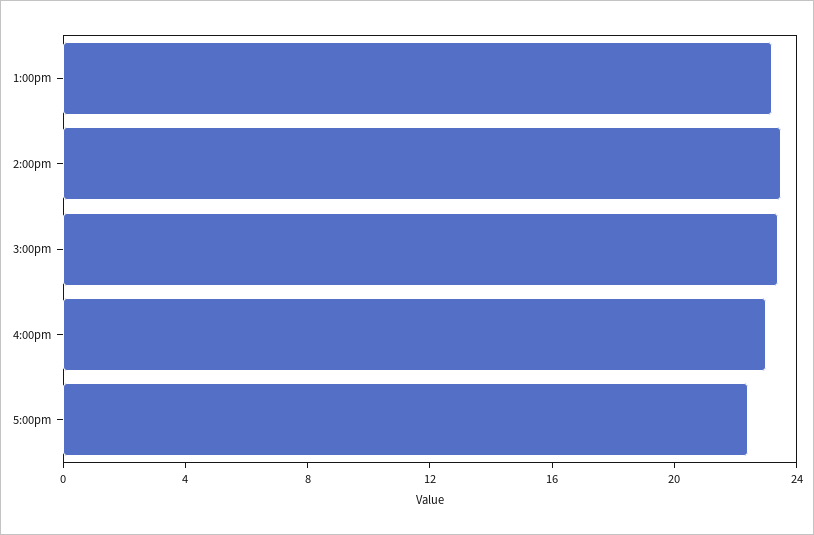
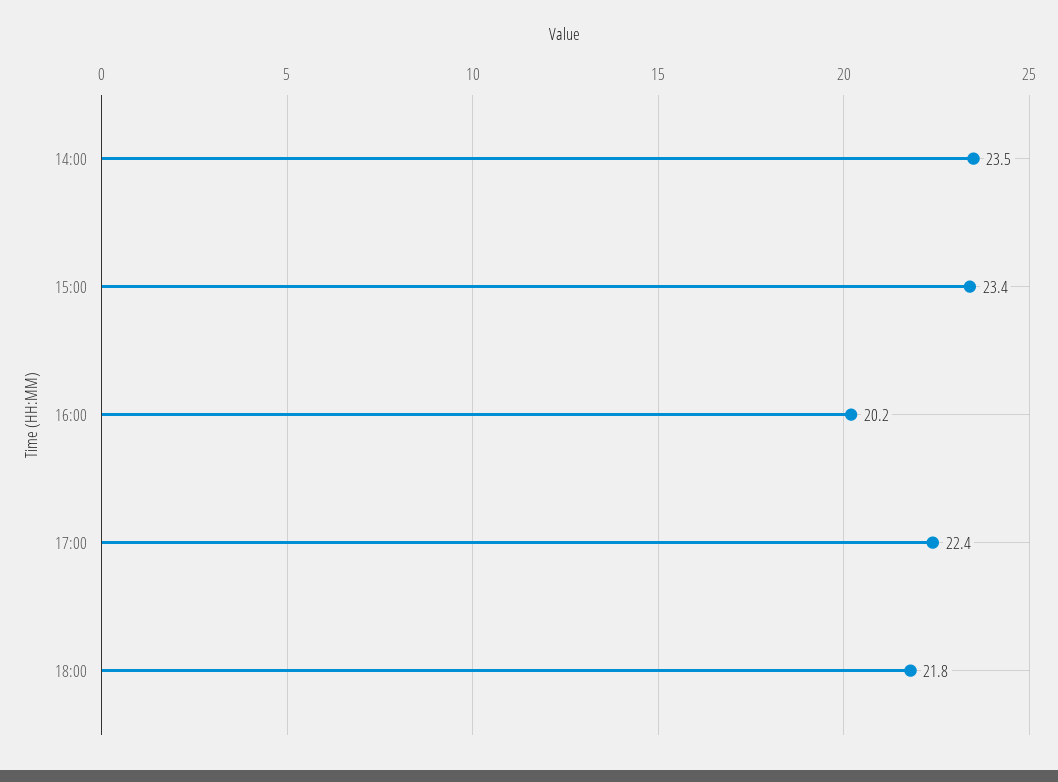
1:00pm: 23 -> none
4:00pm: 23 -> 20.2
18:00: none -> 21.8

